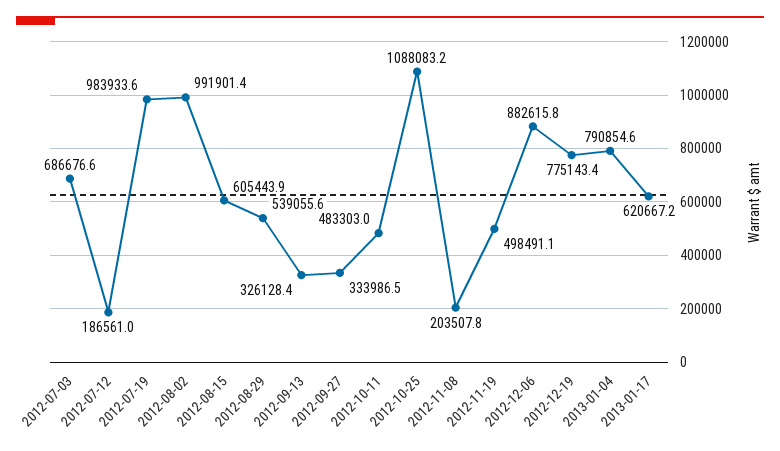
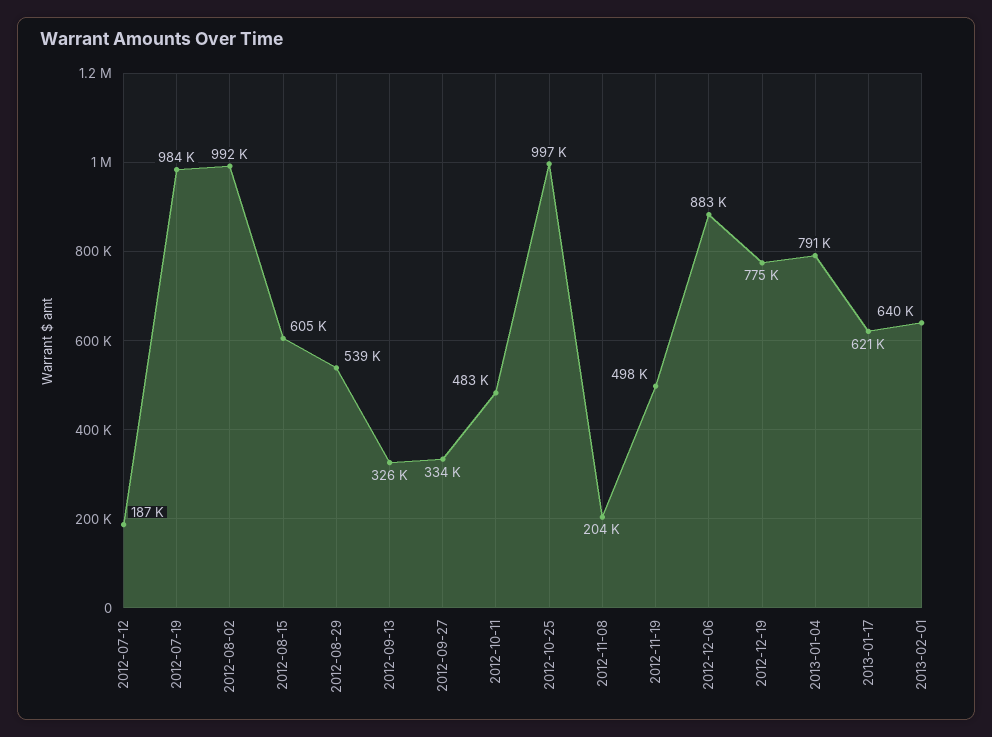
2012-07-03: 686676.6 -> none
2012-10-25: 1088083.2 -> 997000
2013-02-01: none -> 640000

